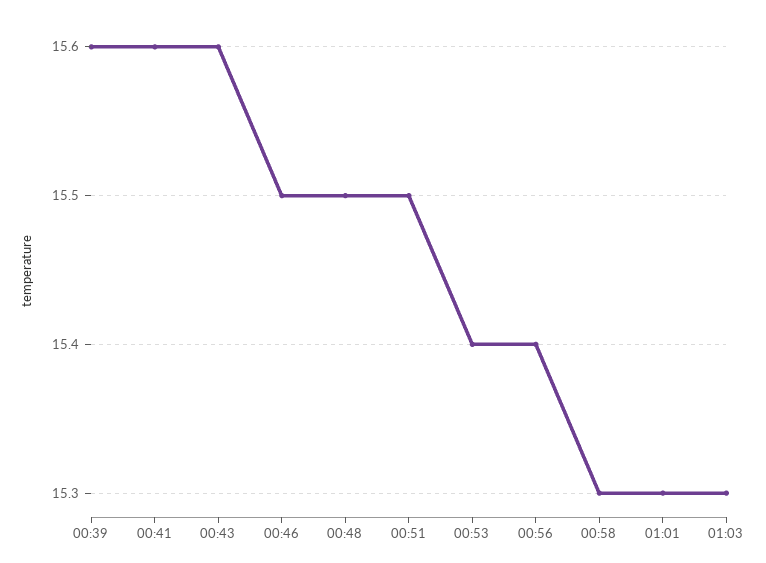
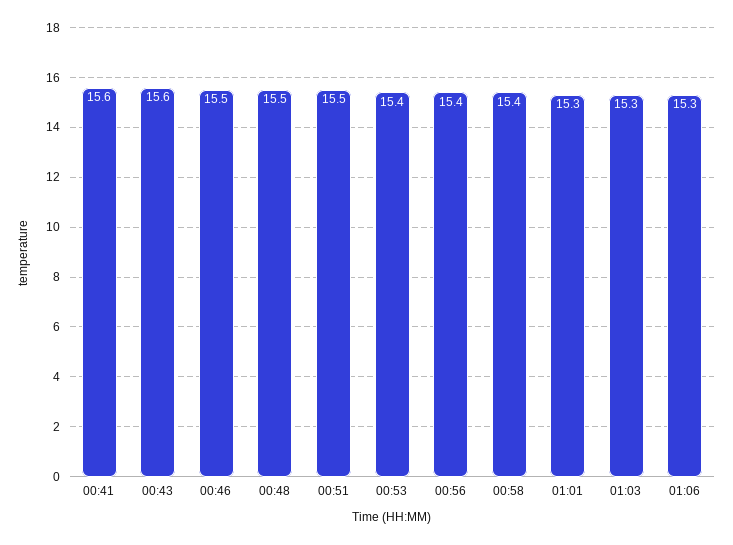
00:39: 15.6 -> none
00:58: 15.3 -> 15.4
01:06: none -> 15.3

